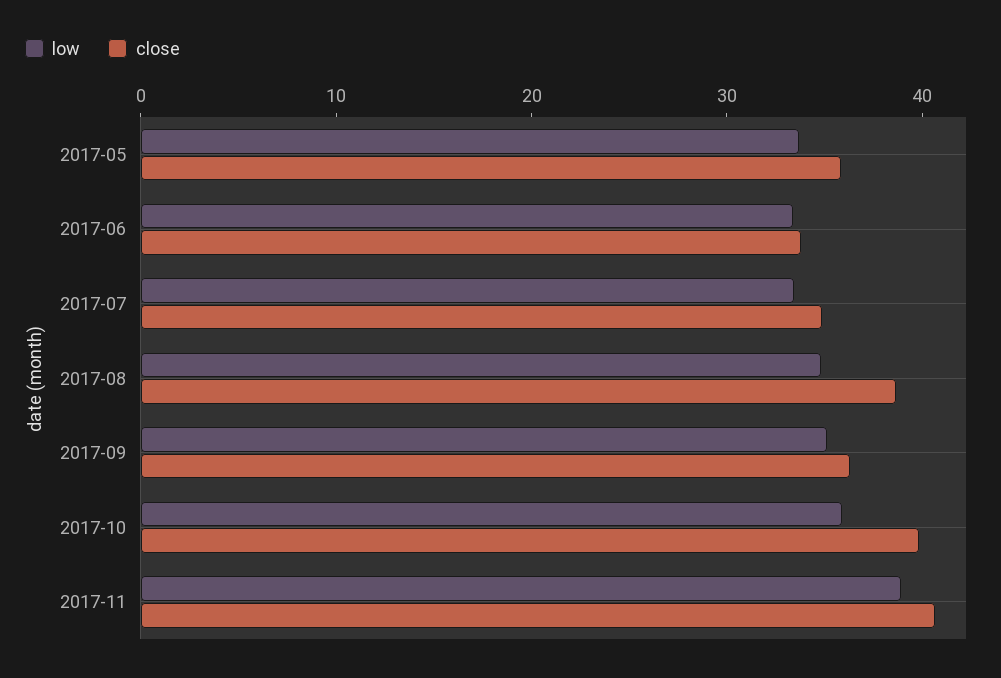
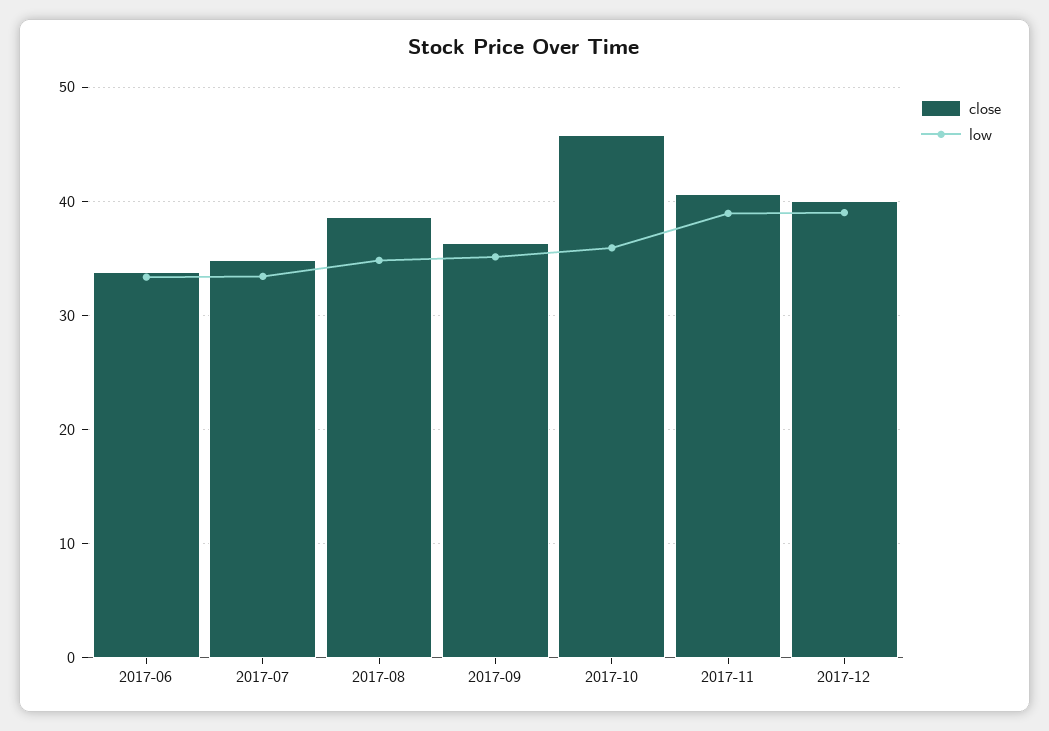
low, 2017-05: 34 -> none
close, 2017-05: 36 -> none
close, 2017-10: 40 -> 46
close, 2017-12: none -> 40
low, 2017-12: none -> 39

